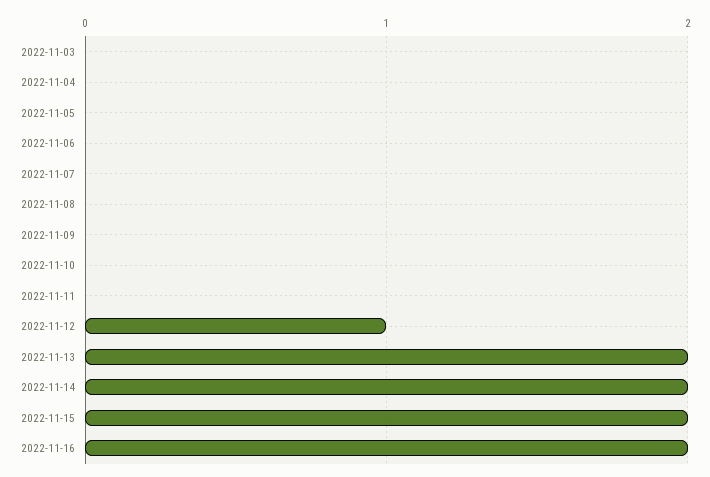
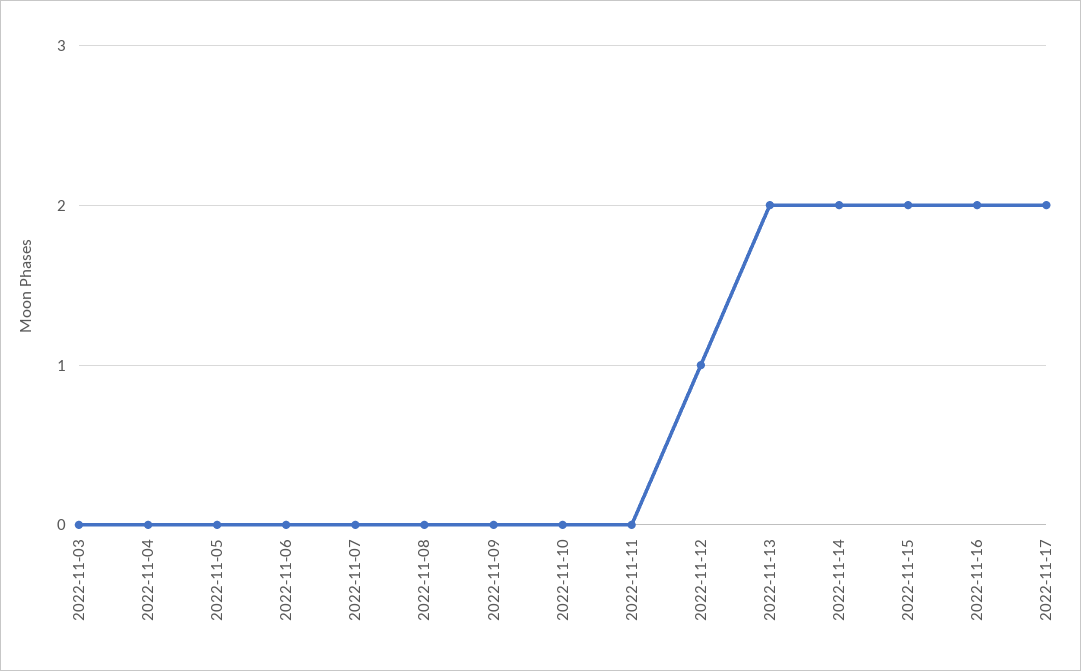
2022-11-17: none -> 2

